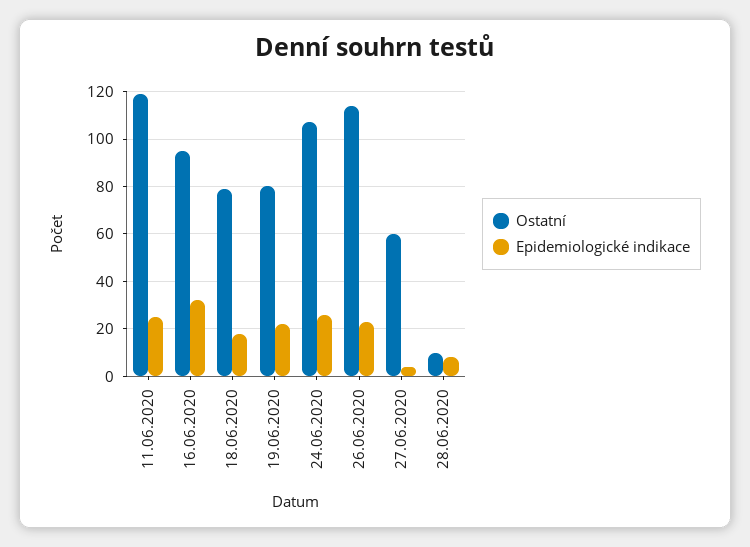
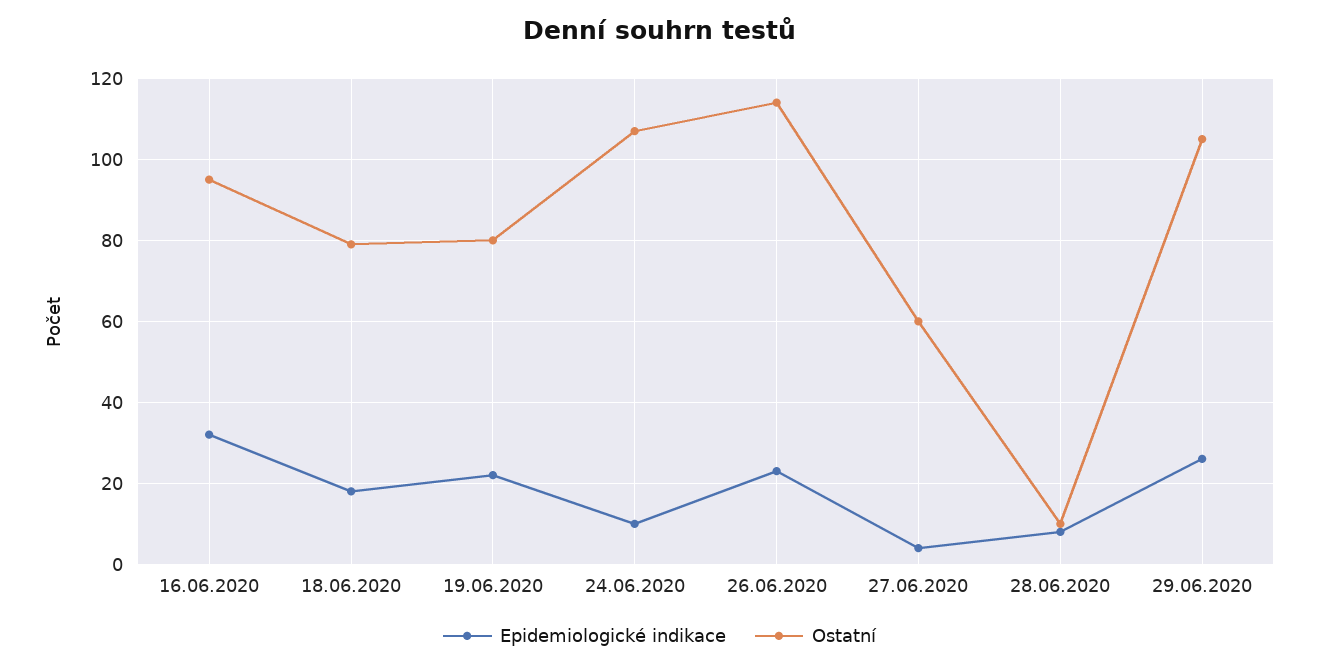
Ostatní, 11.06.2020: 120 -> none
Epidemiologické indikace, 11.06.2020: 25 -> none
Epidemiologické indikace, 24.06.2020: 25 -> 10
Epidemiologické indikace, 29.06.2020: none -> 25
Ostatní, 29.06.2020: none -> 105

